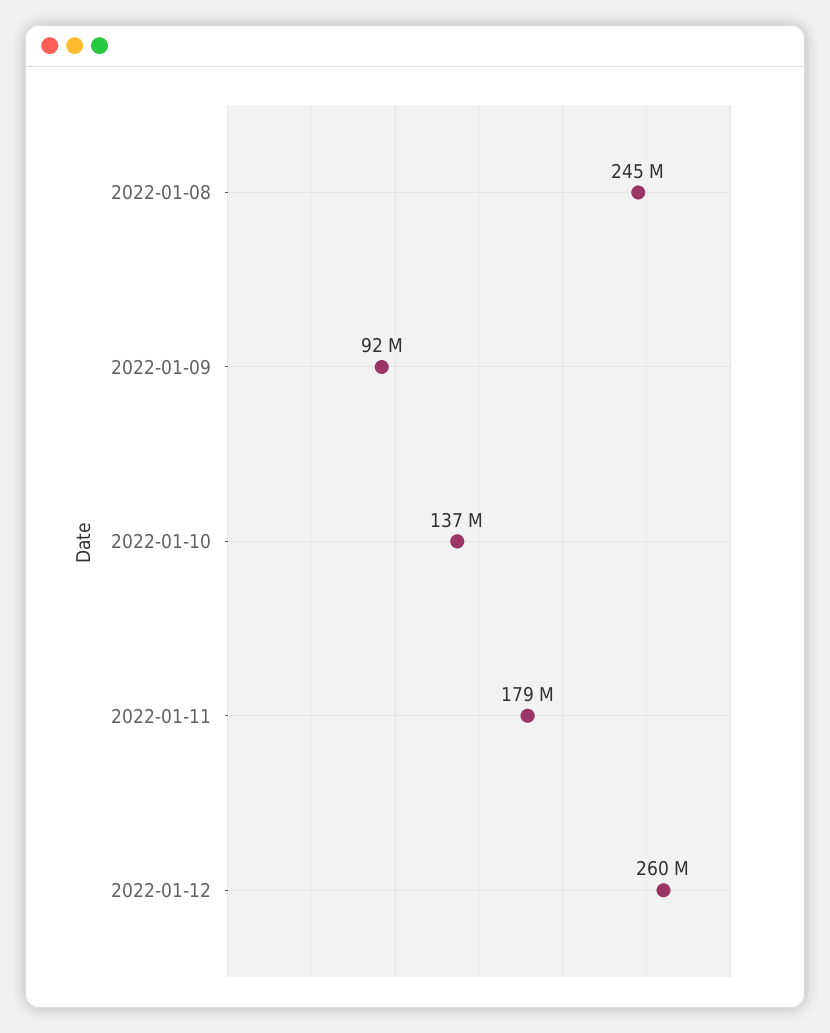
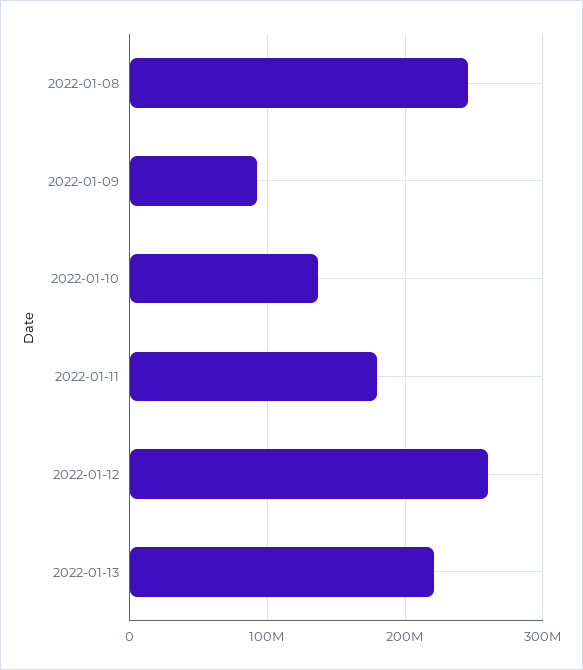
2022-01-13: none -> 220000000

